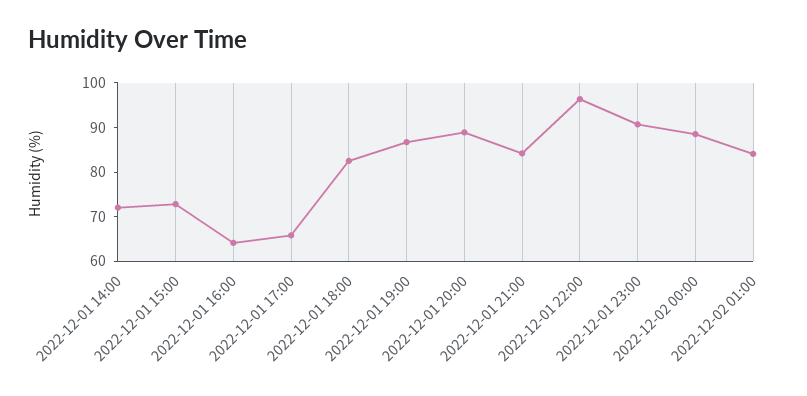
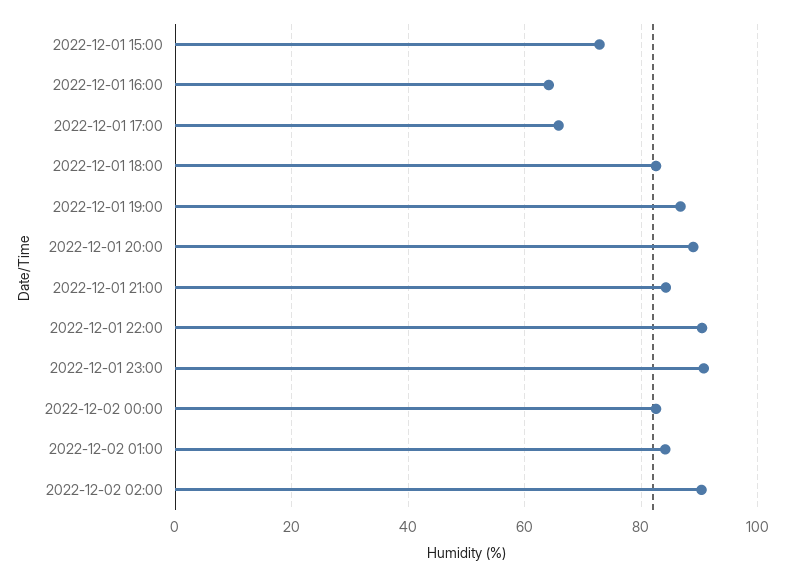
2022-12-01 14:00: 72 -> none
2022-12-01 22:00: 96 -> 90
2022-12-02 00:00: 88 -> 82
2022-12-02 02:00: none -> 90

